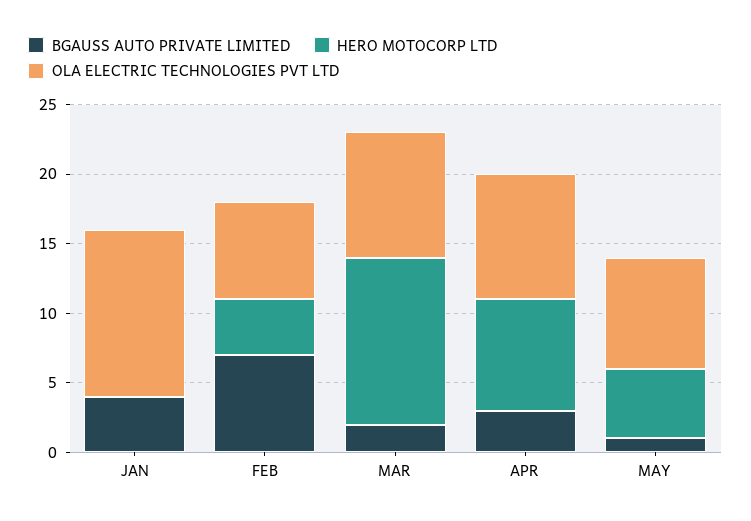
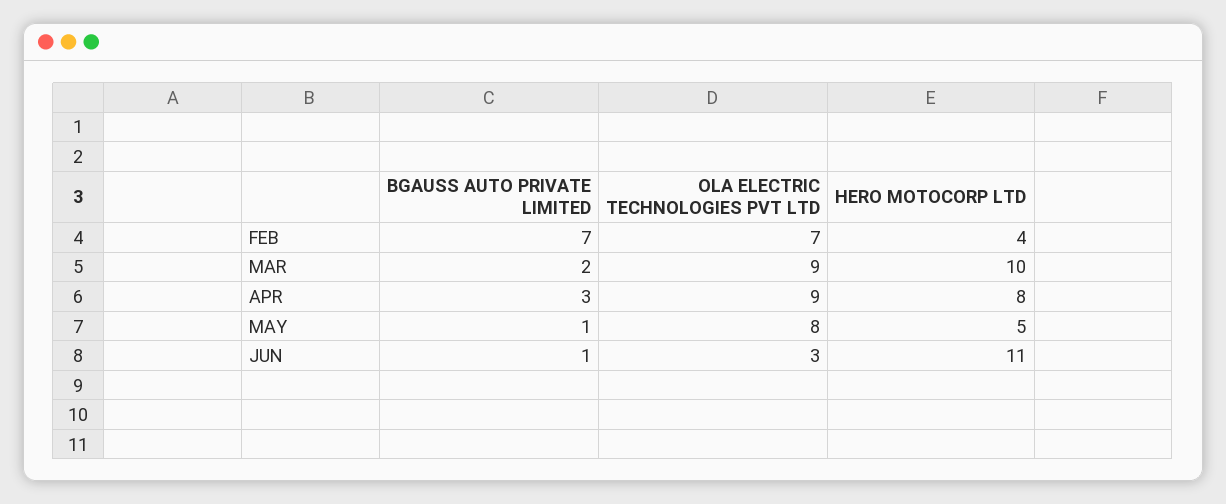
BGAUSS AUTO PRIVATE LIMITED, JAN: 4 -> none
HERO MOTOCORP LTD, JAN: 0 -> none
OLA ELECTRIC TECHNOLOGIES PVT LTD, JAN: 12 -> none
HERO MOTOCORP LTD, MAR: 12 -> 10
BGAUSS AUTO PRIVATE LIMITED, JUN: none -> 1
OLA ELECTRIC TECHNOLOGIES PVT LTD, JUN: none -> 3
HERO MOTOCORP LTD, JUN: none -> 11

